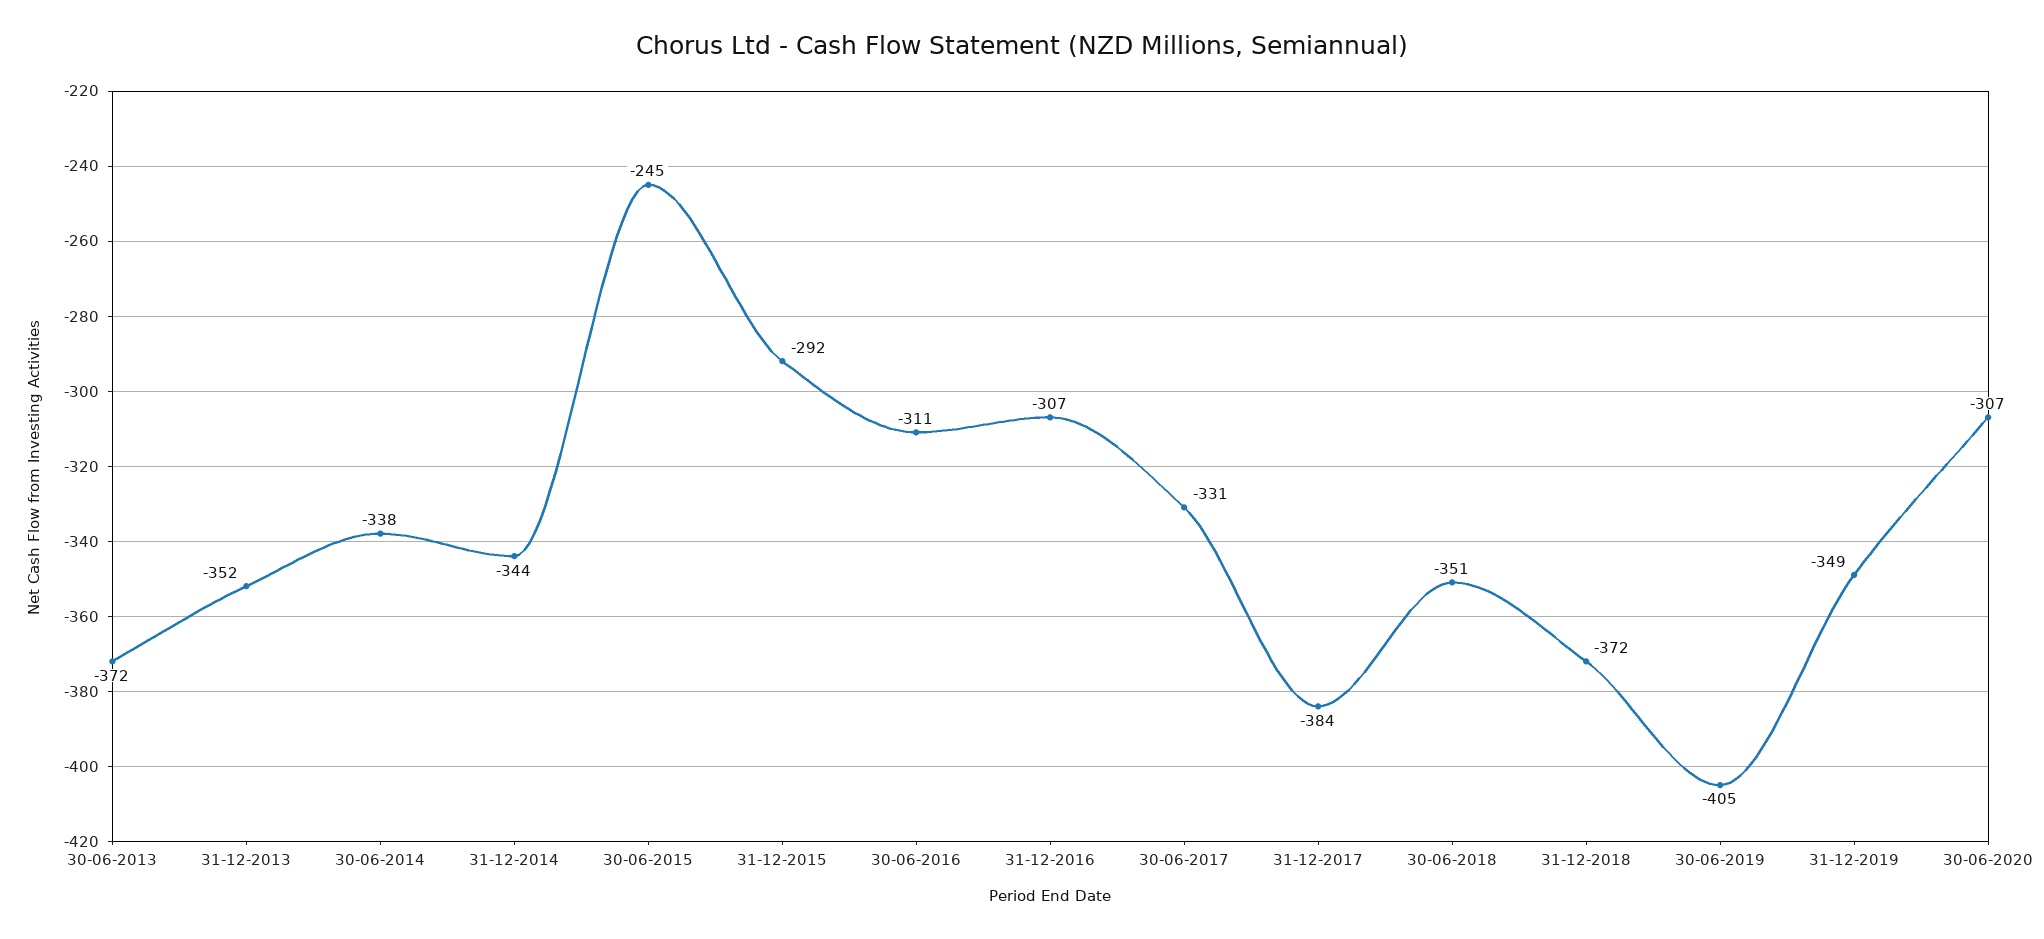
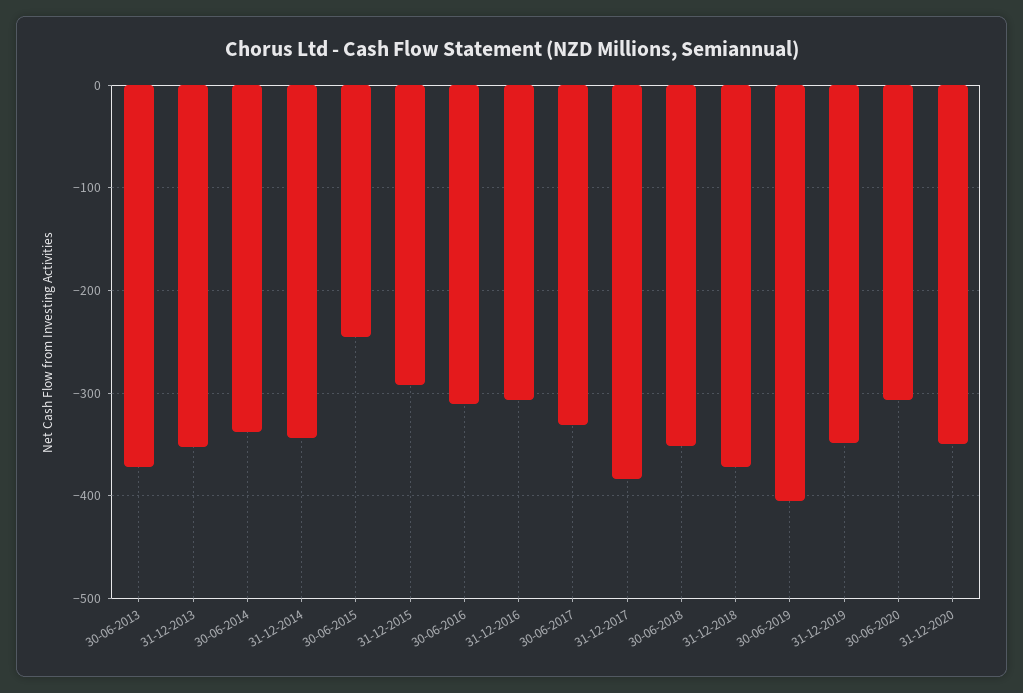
31-12-2020: none -> -350

